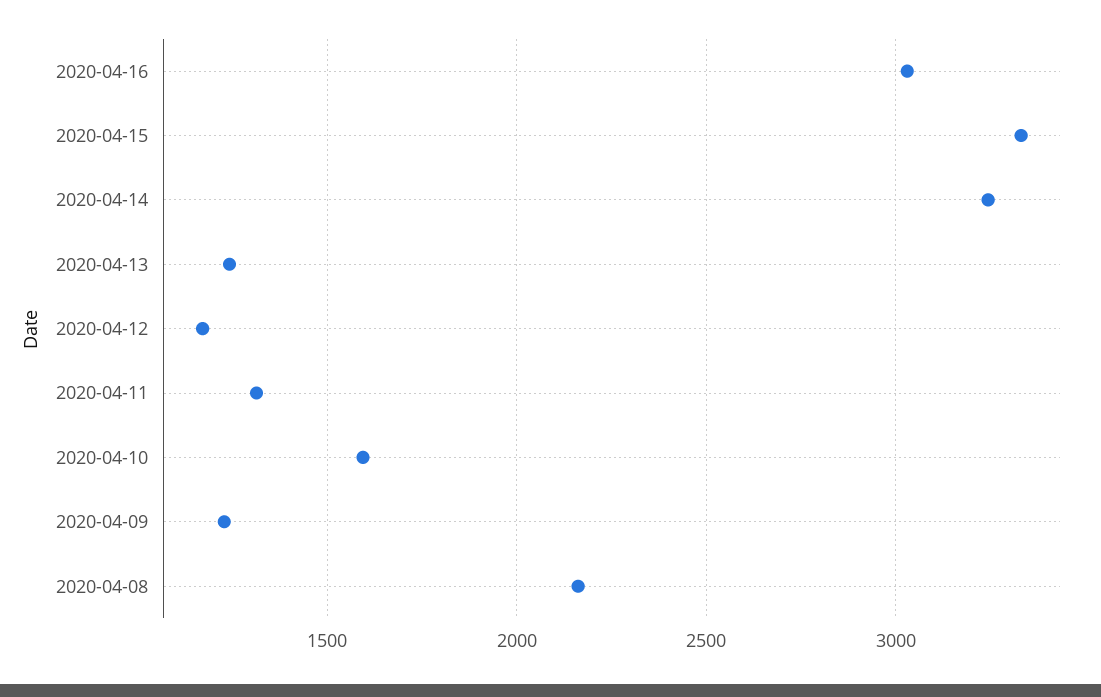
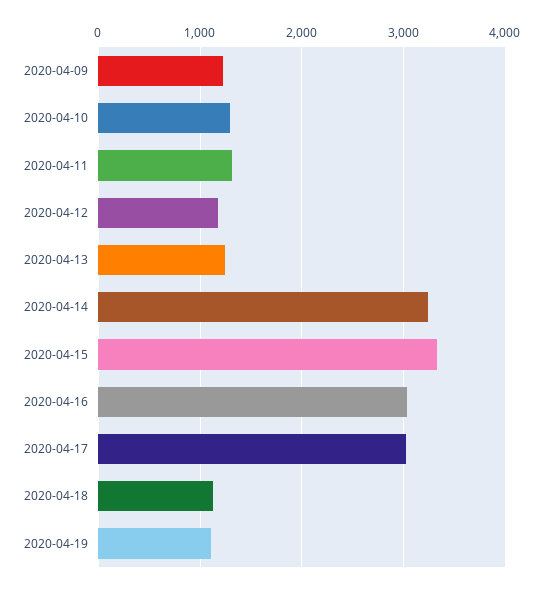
2020-04-10: 1600 -> 1300
2020-04-08: 2150 -> none
2020-04-17: none -> 3000
2020-04-18: none -> 1100
2020-04-19: none -> 1100

